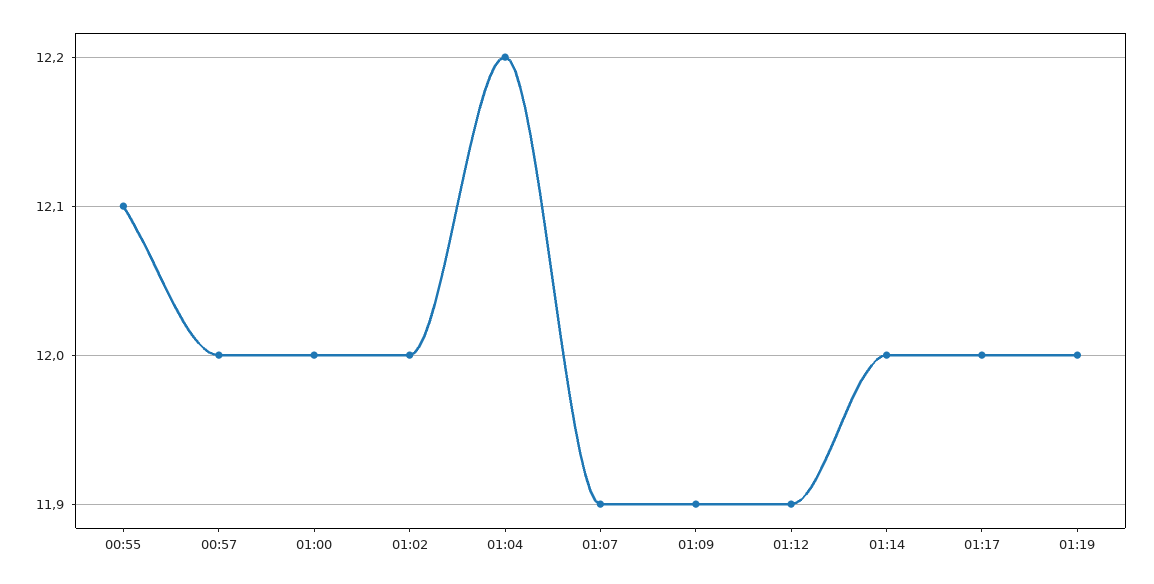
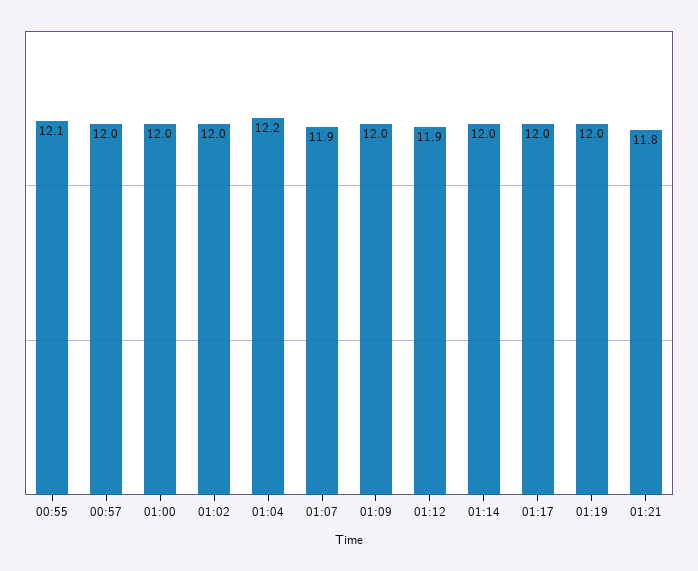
01:09: 11.9 -> 12
01:21: none -> 11.8

